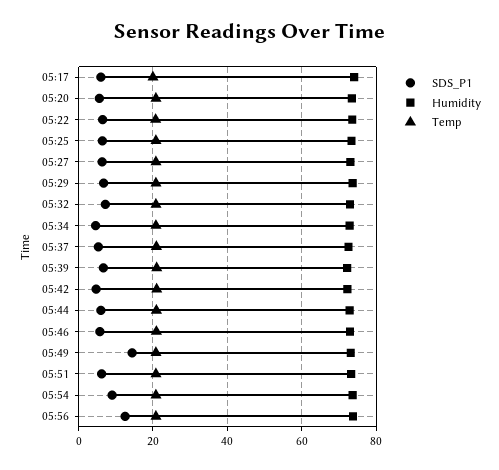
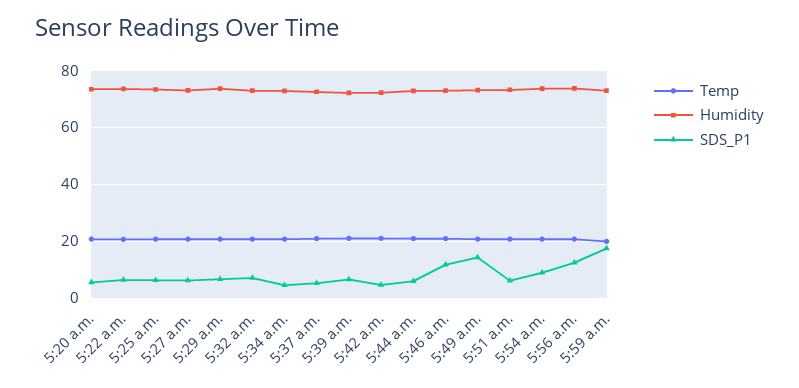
SDS_P1, 05:17: 6 -> none
Humidity, 05:17: 74 -> none
Temp, 05:17: 20 -> none
SDS_P1, 05:46: 6 -> 12.5
Temp, 5:59 a.m.: none -> 20
Humidity, 5:59 a.m.: none -> 72.5
SDS_P1, 5:59 a.m.: none -> 17.5

